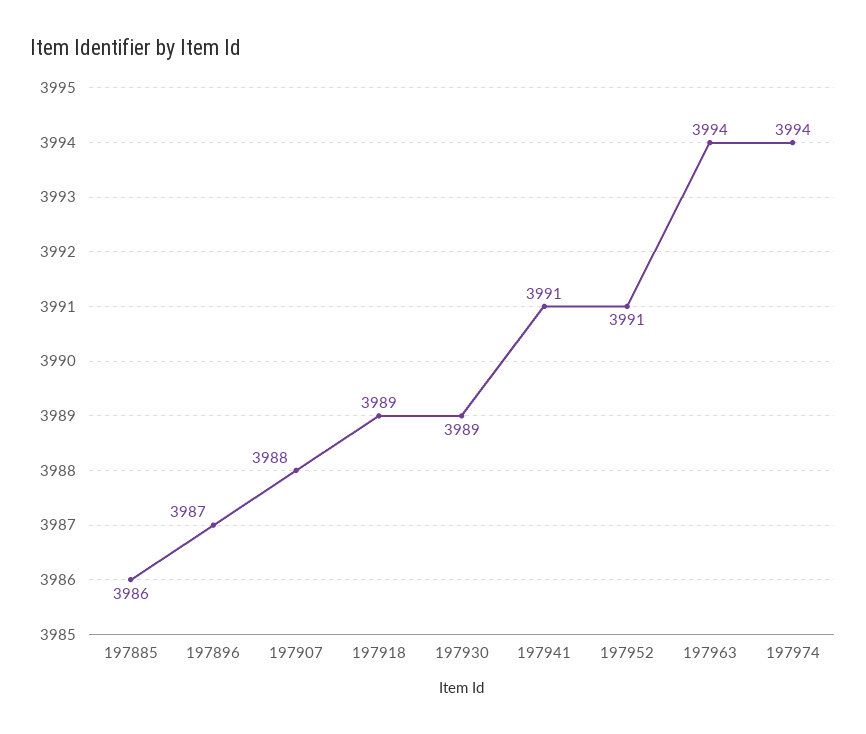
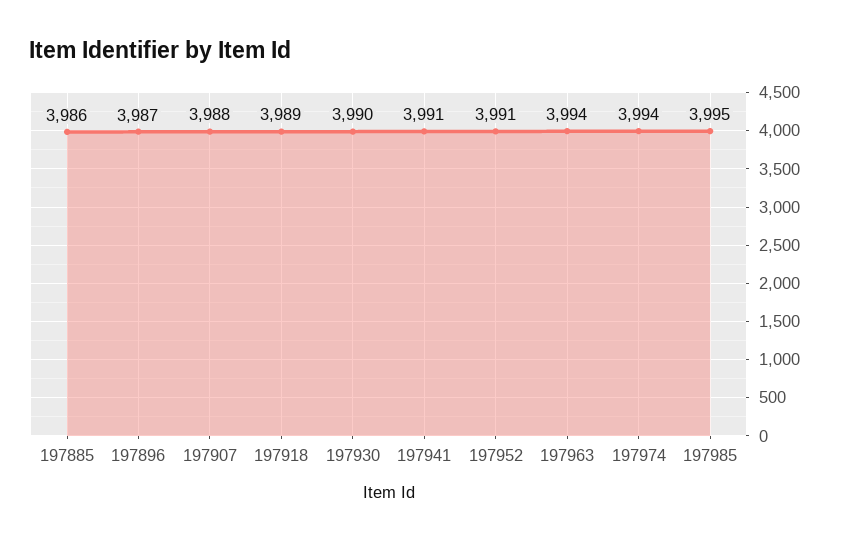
197930: 3989 -> 3990
197985: none -> 3995

